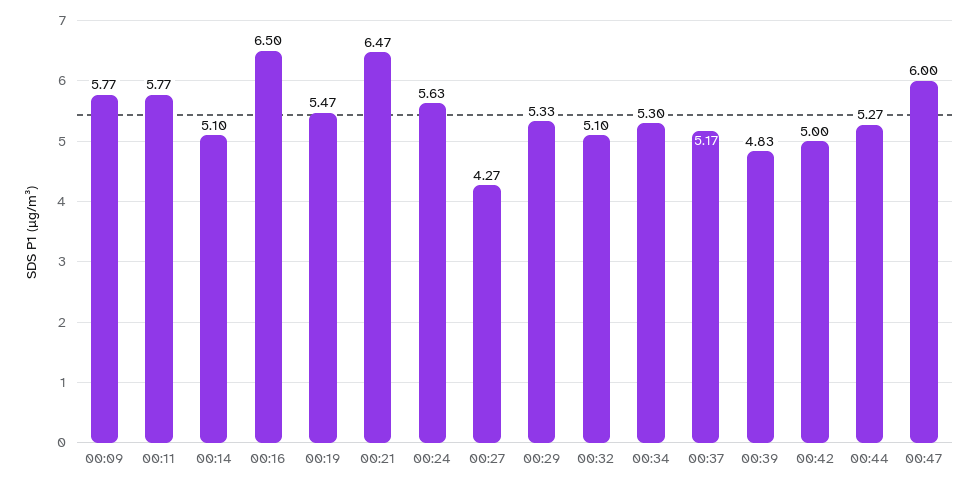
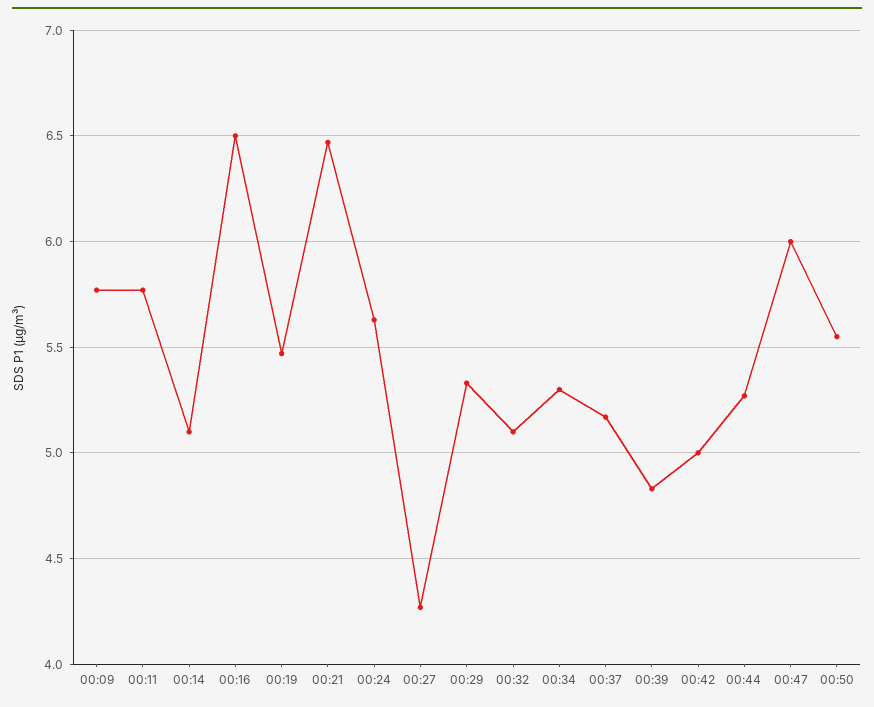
00:50: none -> 5.55

